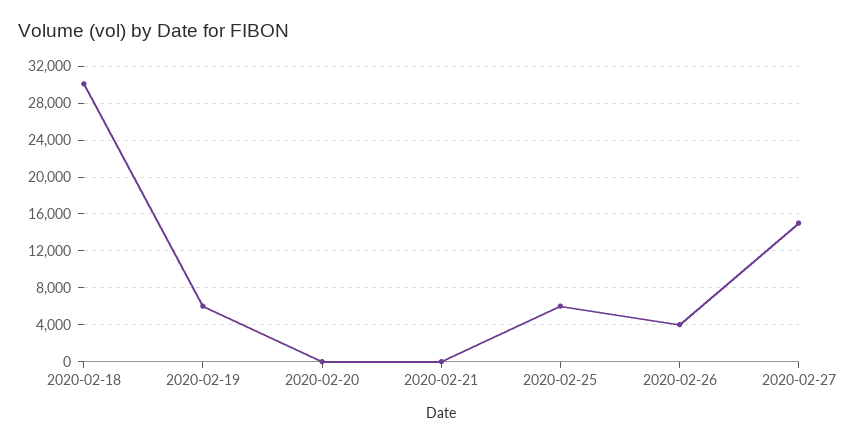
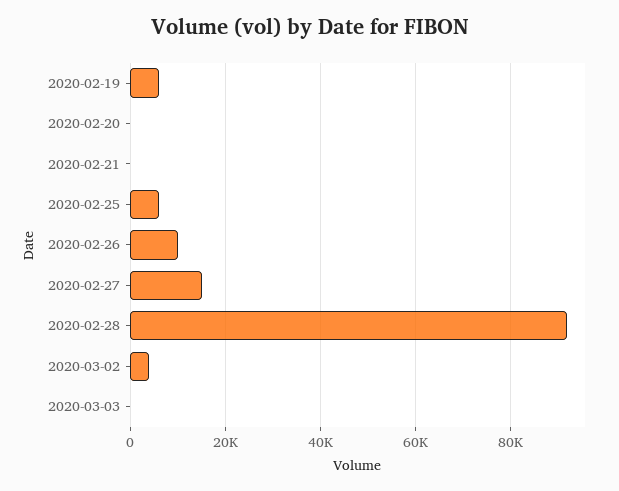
2020-02-18: 30000 -> none
2020-02-26: 4000 -> 10000
2020-02-28: none -> 92000
2020-03-02: none -> 4000
2020-03-03: none -> 0

